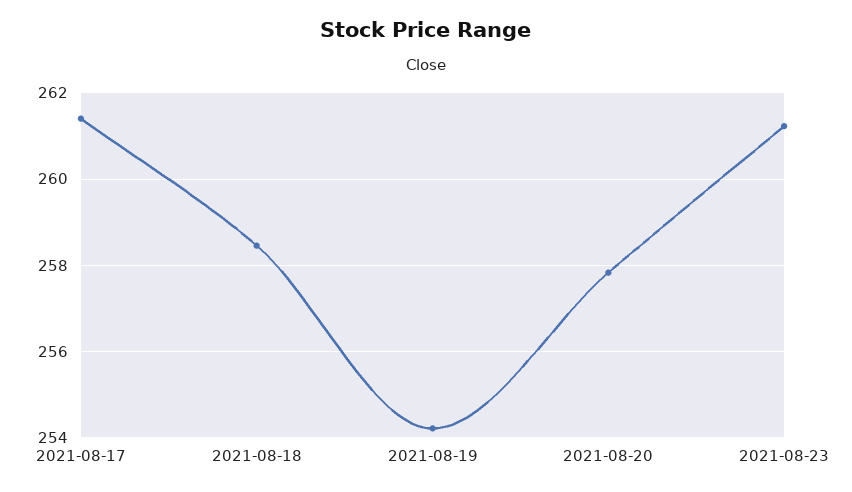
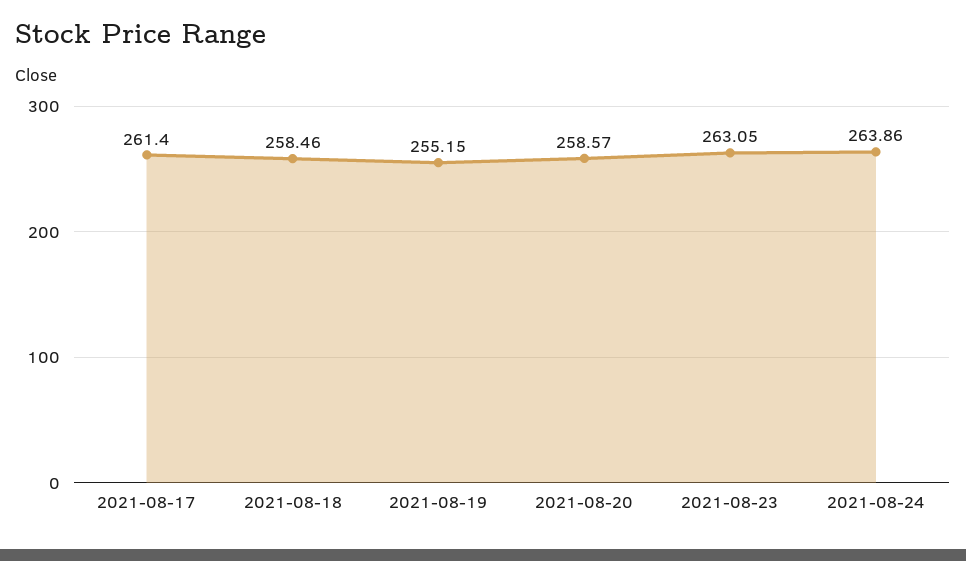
2021-08-19: 254.2 -> 255.15
2021-08-20: 257.8 -> 258.57
2021-08-23: 261.2 -> 263.05
2021-08-24: none -> 263.86

